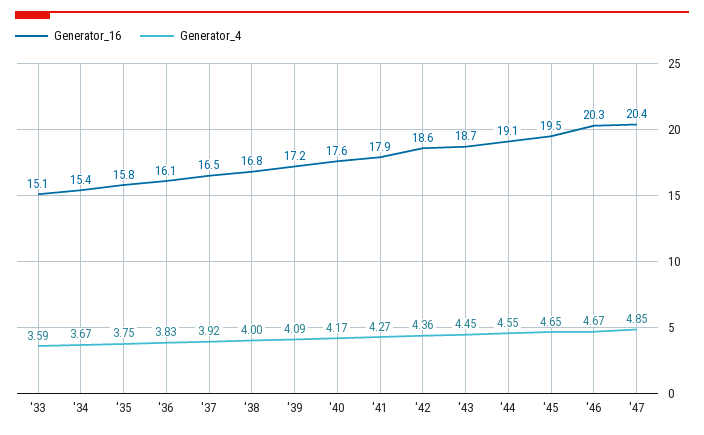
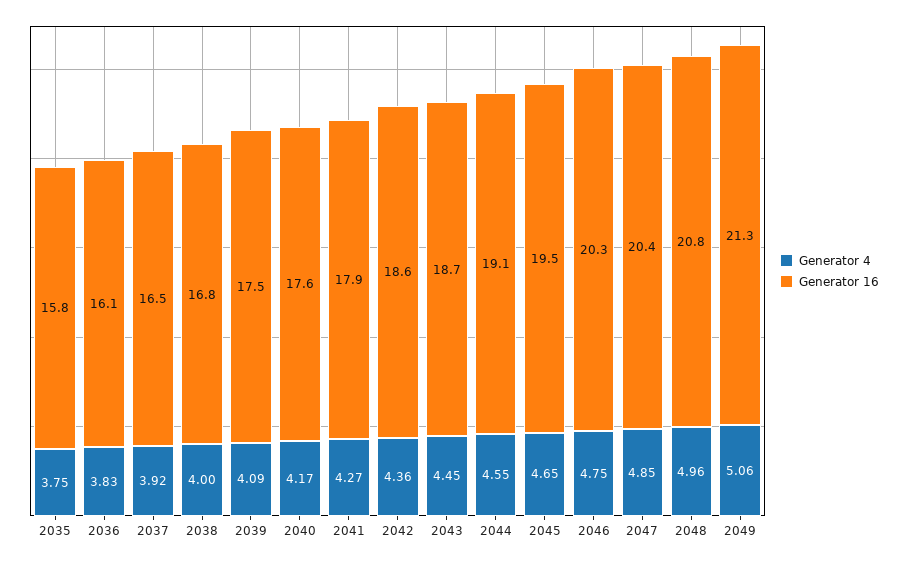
Generator_16, '33: 15.1 -> none
Generator_4, '33: 3.59 -> none
Generator_16, '34: 15.4 -> none
Generator_4, '34: 3.67 -> none
Generator_16, '39: 17.2 -> 17.5
Generator_4, '46: 4.67 -> 4.75
Generator_4, 2048: none -> 4.96
Generator_16, 2048: none -> 20.8
Generator_4, 2049: none -> 5.06
Generator_16, 2049: none -> 21.3

